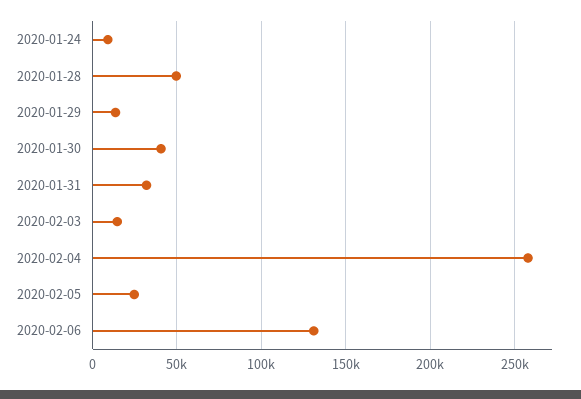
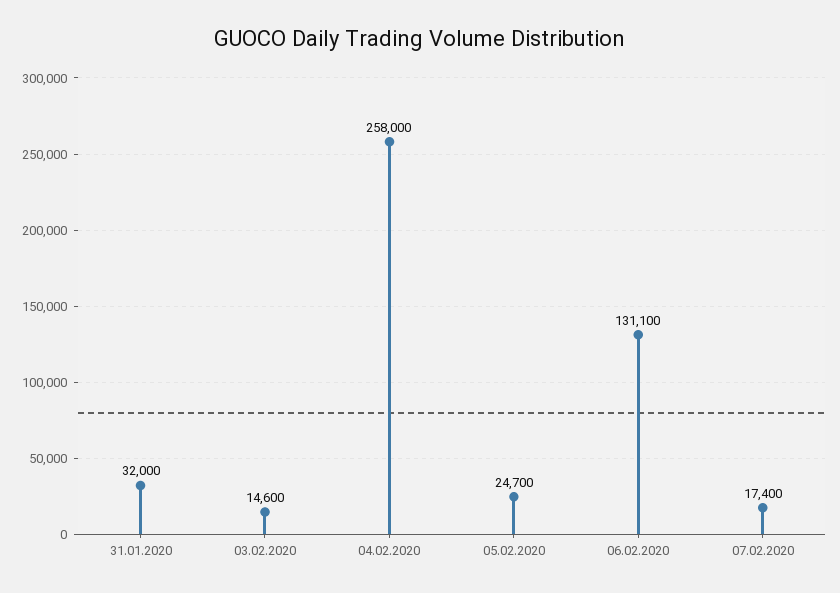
2020-01-24: 10000 -> none
2020-01-28: 50000 -> none
2020-01-29: 15000 -> none
2020-01-30: 40000 -> none
07.02.2020: none -> 17400

